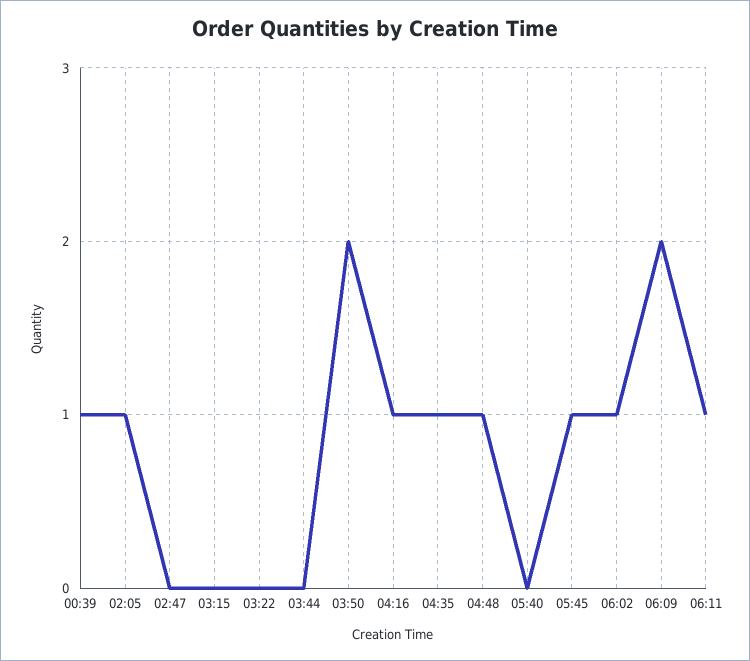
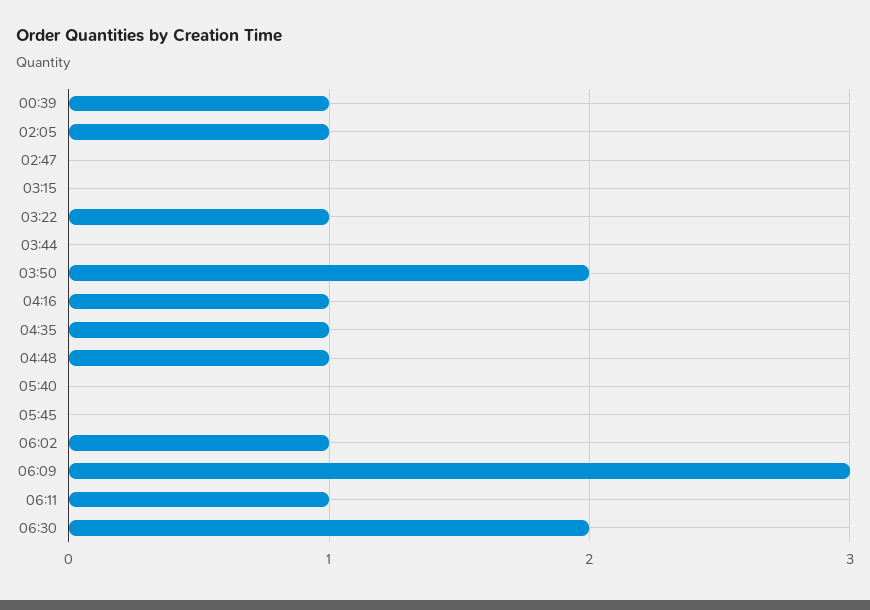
03:22: 0 -> 1
05:45: 1 -> 0
06:09: 2 -> 3
06:30: none -> 2

